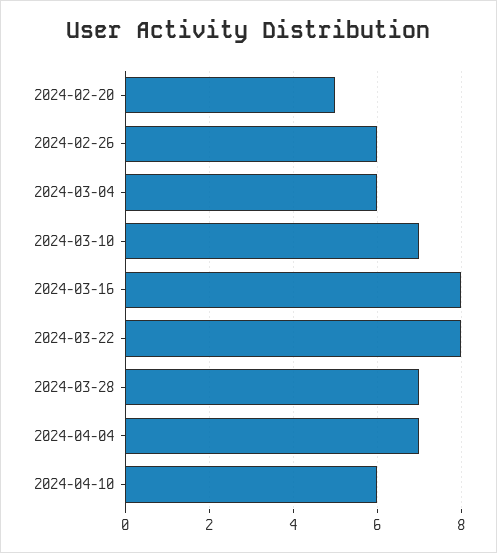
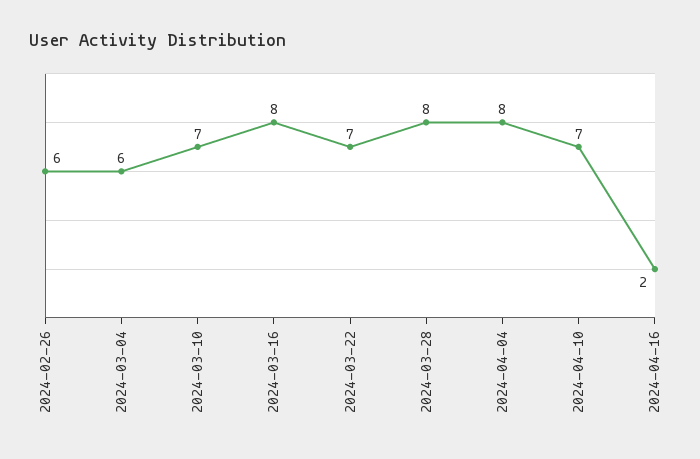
2024-02-20: 5 -> none
2024-03-22: 8 -> 7
2024-03-28: 7 -> 8
2024-04-04: 7 -> 8
2024-04-10: 6 -> 7
2024-04-16: none -> 2

